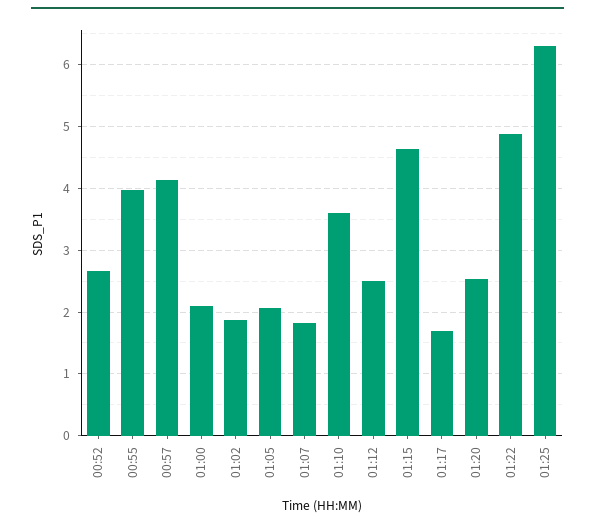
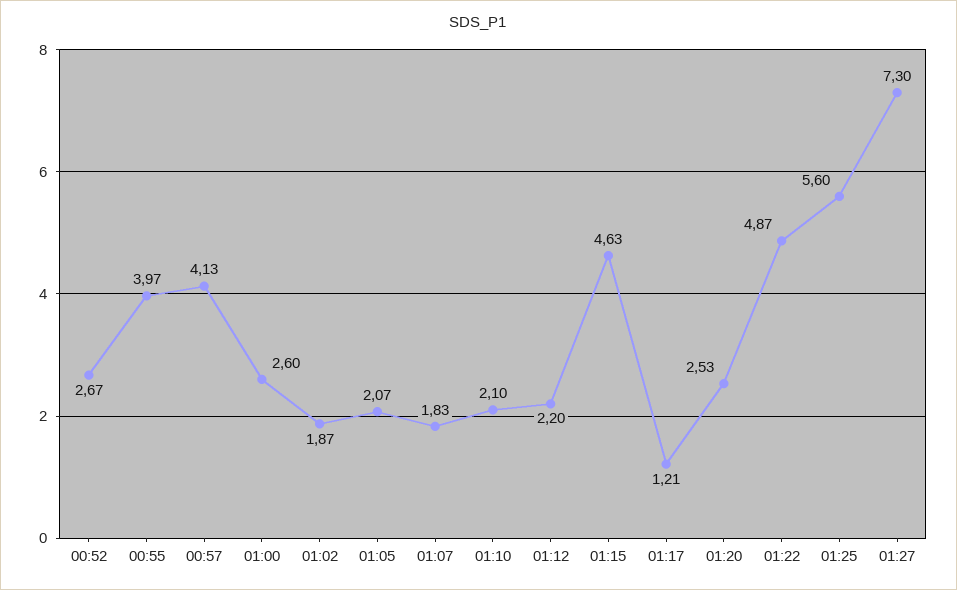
01:00: 2.1 -> 2.6
01:10: 3.6 -> 2.1
01:12: 2.5 -> 2.2
01:17: 1.7 -> 1.21
01:25: 6.3 -> 5.6
01:27: none -> 7.3

